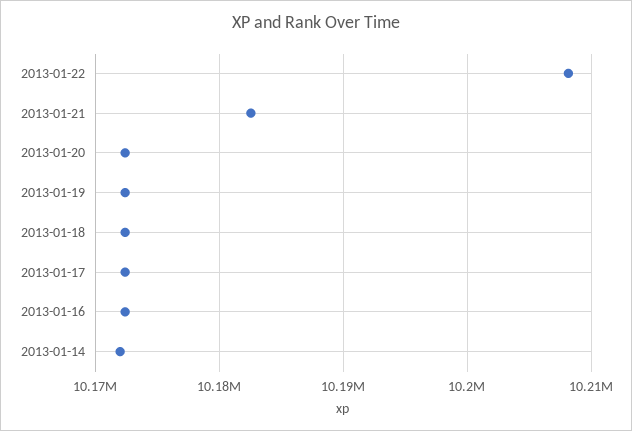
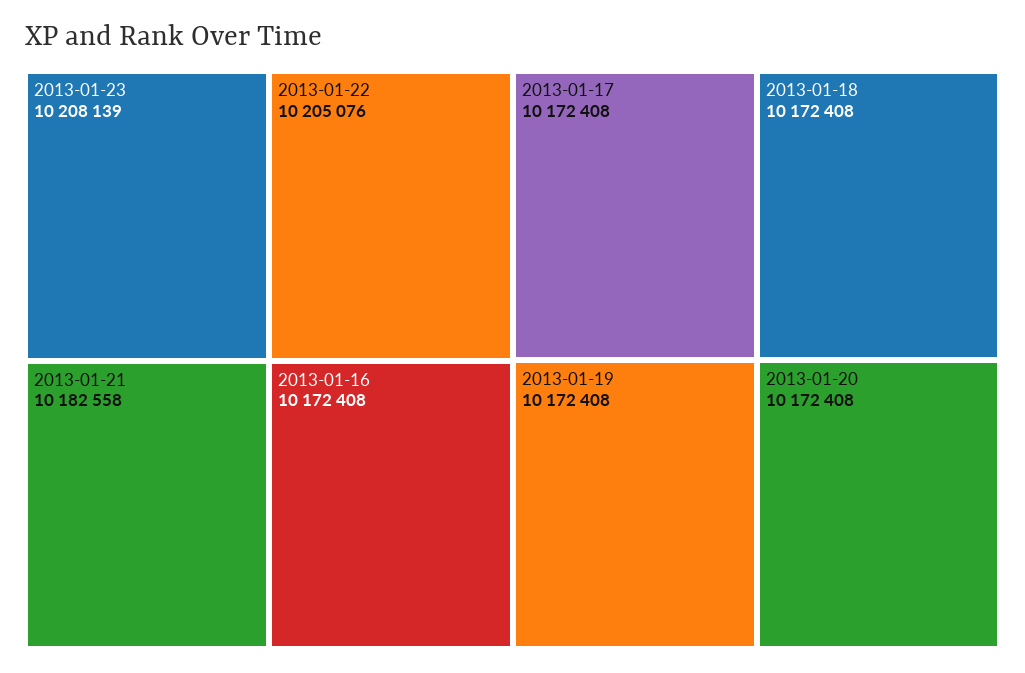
2013-01-22: 10208000 -> 10205076
2013-01-14: 10172000 -> none
2013-01-23: none -> 10208139

